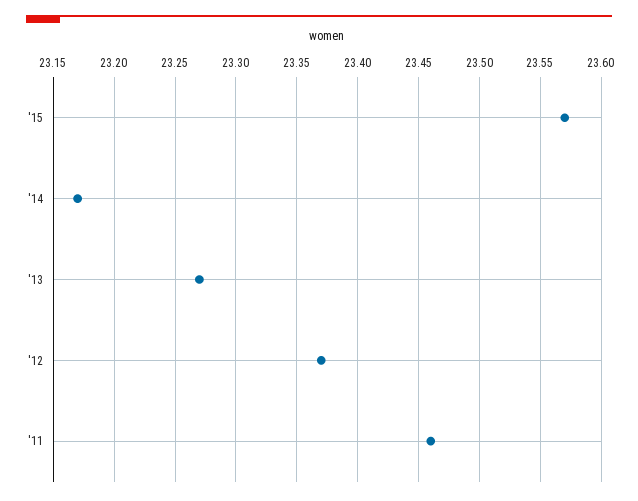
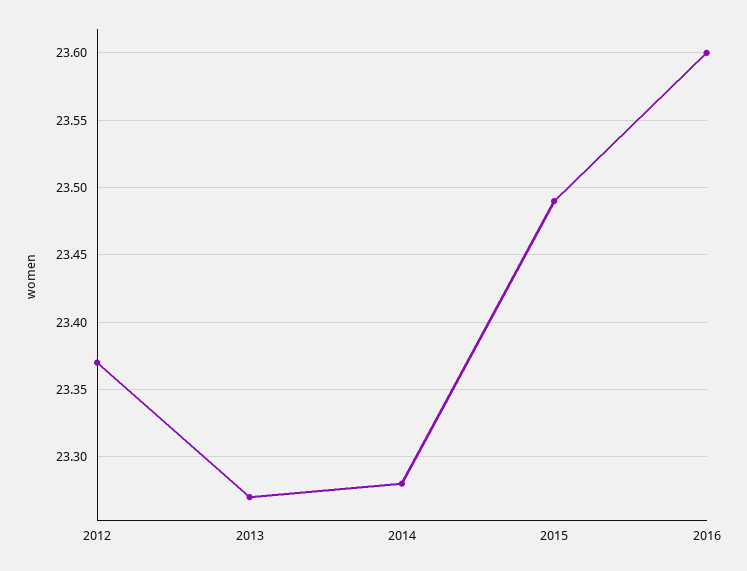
'15: 23.57 -> 23.49
'14: 23.17 -> 23.28
'11: 23.46 -> none
2016: none -> 23.6

